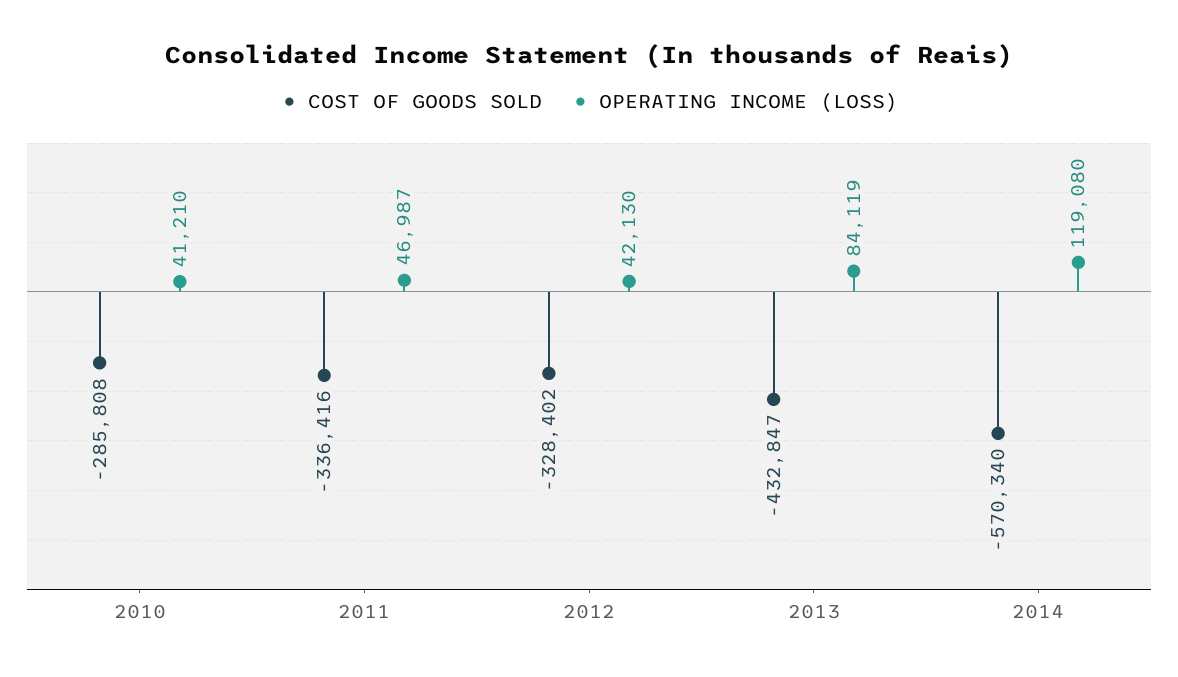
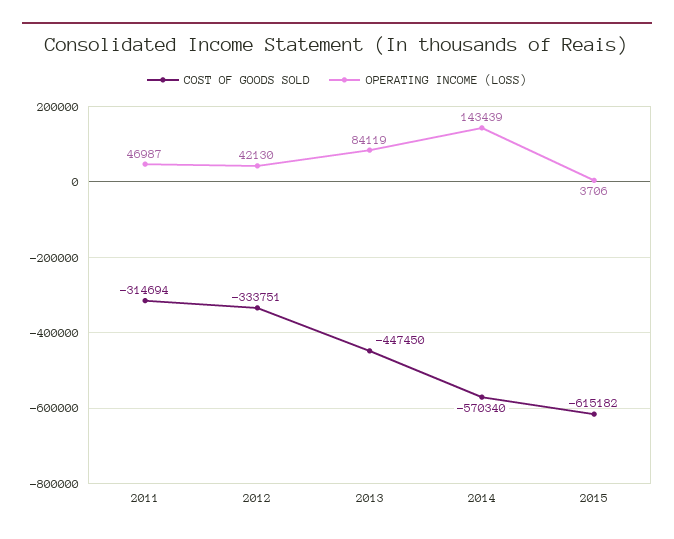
COST OF GOODS SOLD, 2010: -285808 -> none
OPERATING INCOME (LOSS), 2010: 41210 -> none
COST OF GOODS SOLD, 2011: -336416 -> -314694
COST OF GOODS SOLD, 2012: -328402 -> -333751
COST OF GOODS SOLD, 2013: -432847 -> -447450
OPERATING INCOME (LOSS), 2014: 119080 -> 143439
COST OF GOODS SOLD, 2015: none -> -615182
OPERATING INCOME (LOSS), 2015: none -> 3706

